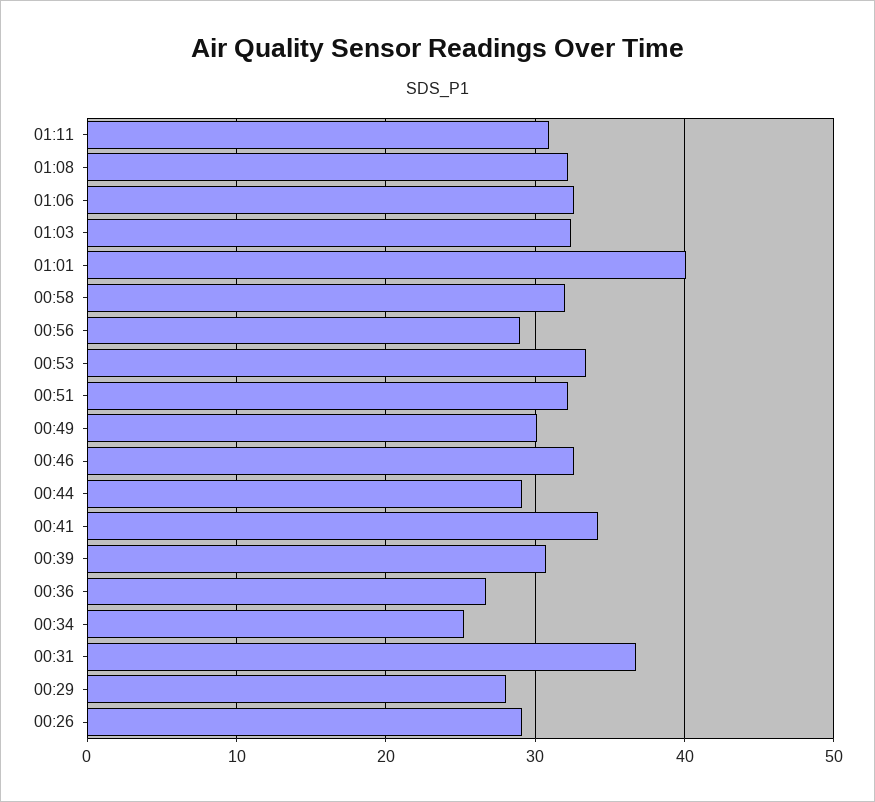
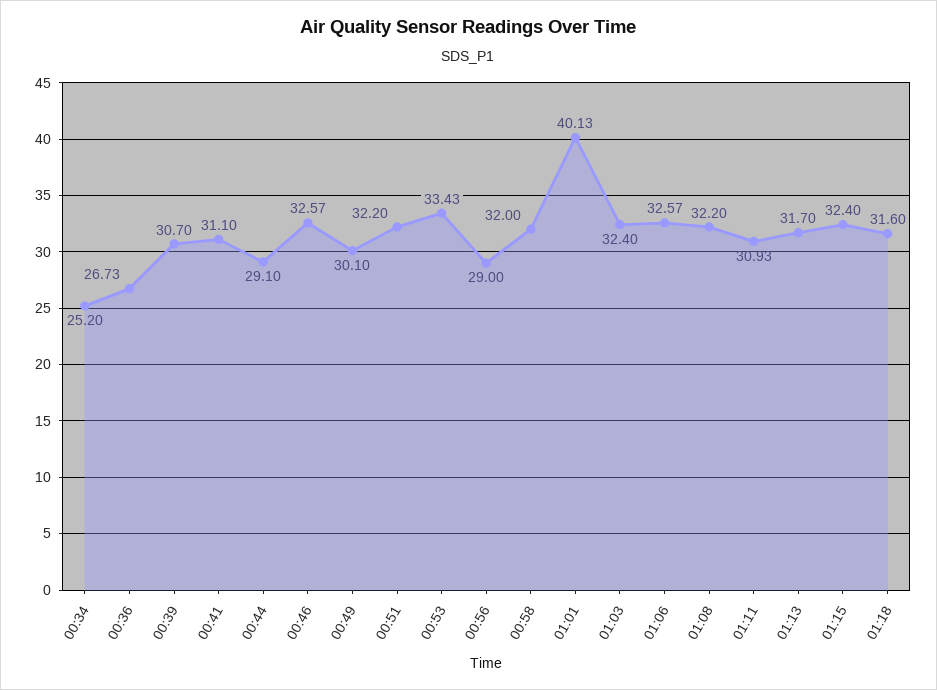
00:41: 34 -> 31.1
00:31: 37 -> none
00:29: 28 -> none
00:26: 29 -> none
01:13: none -> 31.7
01:15: none -> 32.4
01:18: none -> 31.6

